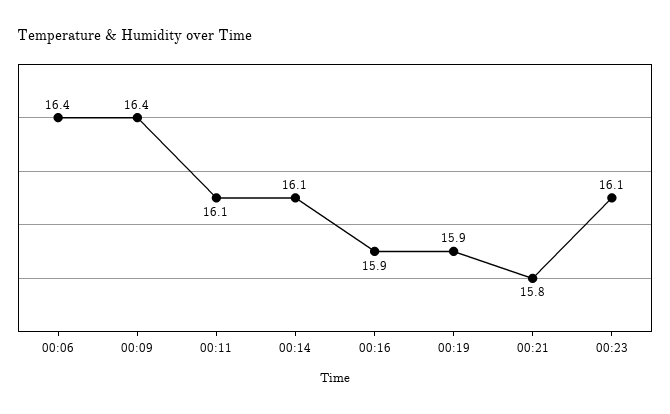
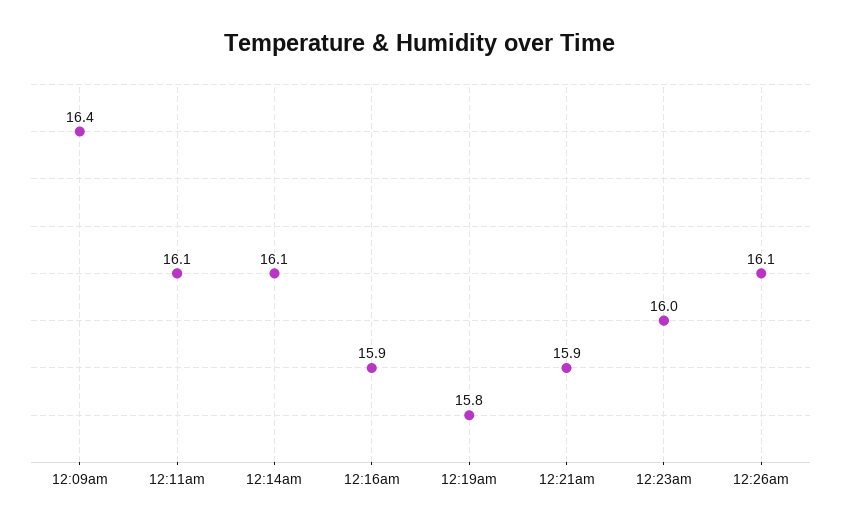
00:06: 16.4 -> none
00:19: 15.9 -> 15.8
00:21: 15.8 -> 15.9
00:23: 16.1 -> 16
12:26am: none -> 16.1

